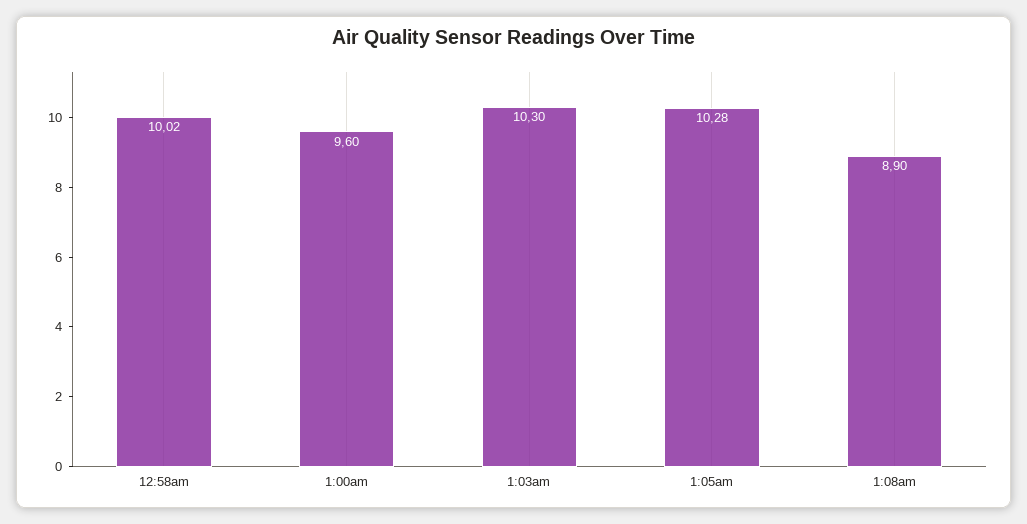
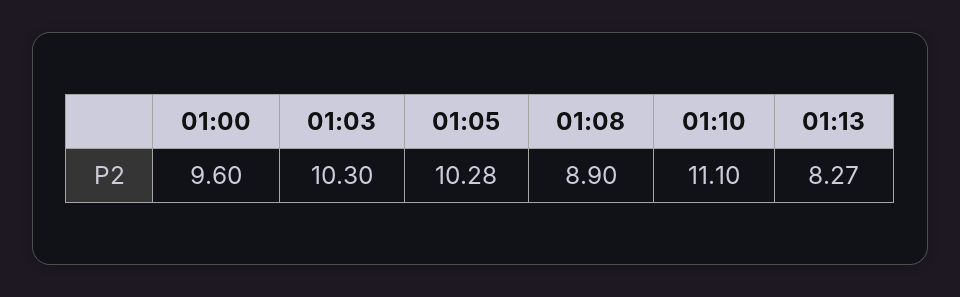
12:58am: 10.02 -> none
01:10: none -> 11.1
01:13: none -> 8.27

